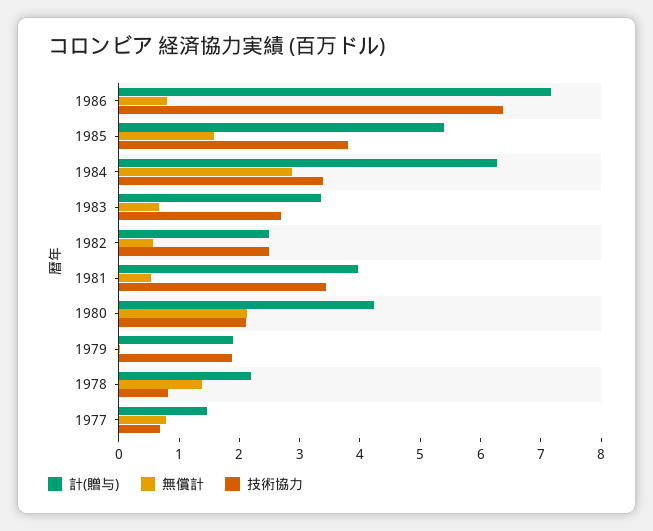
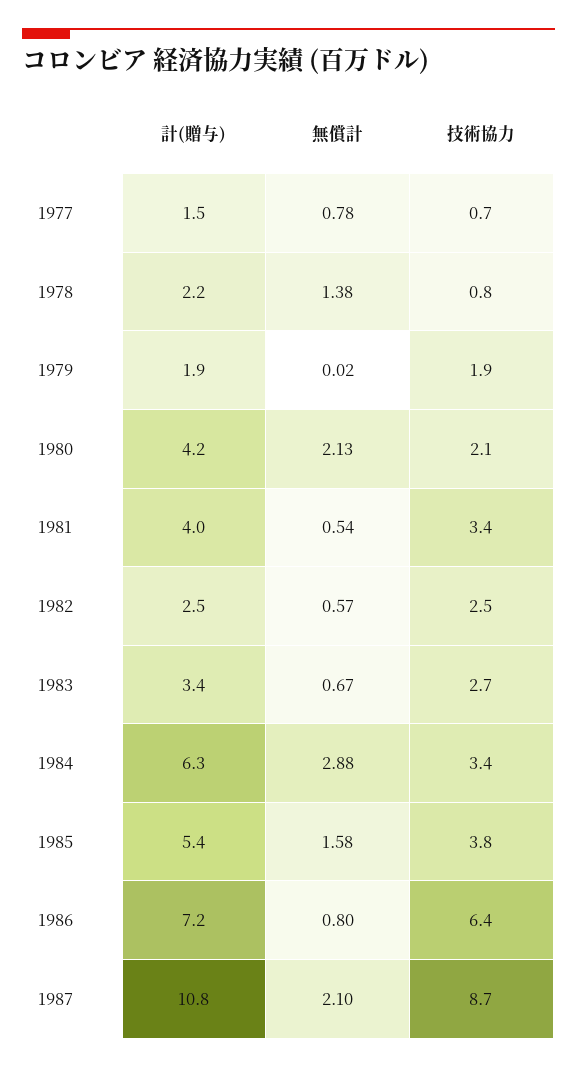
計(贈与), 1987: none -> 10.8
無償計, 1987: none -> 2.1
技術協力, 1987: none -> 8.7

